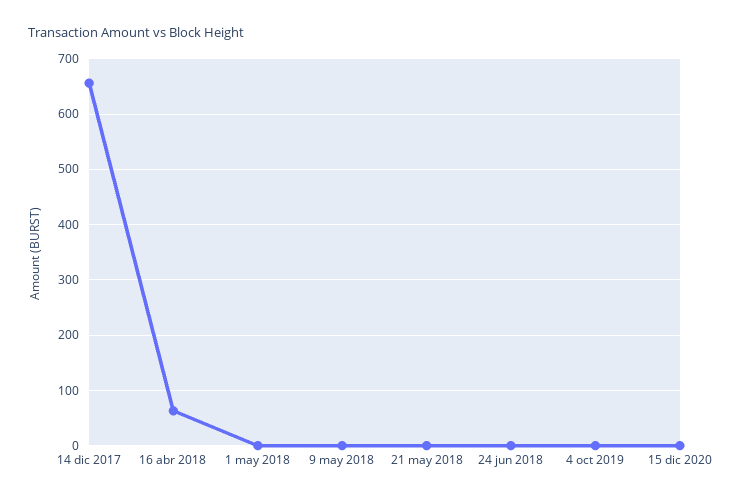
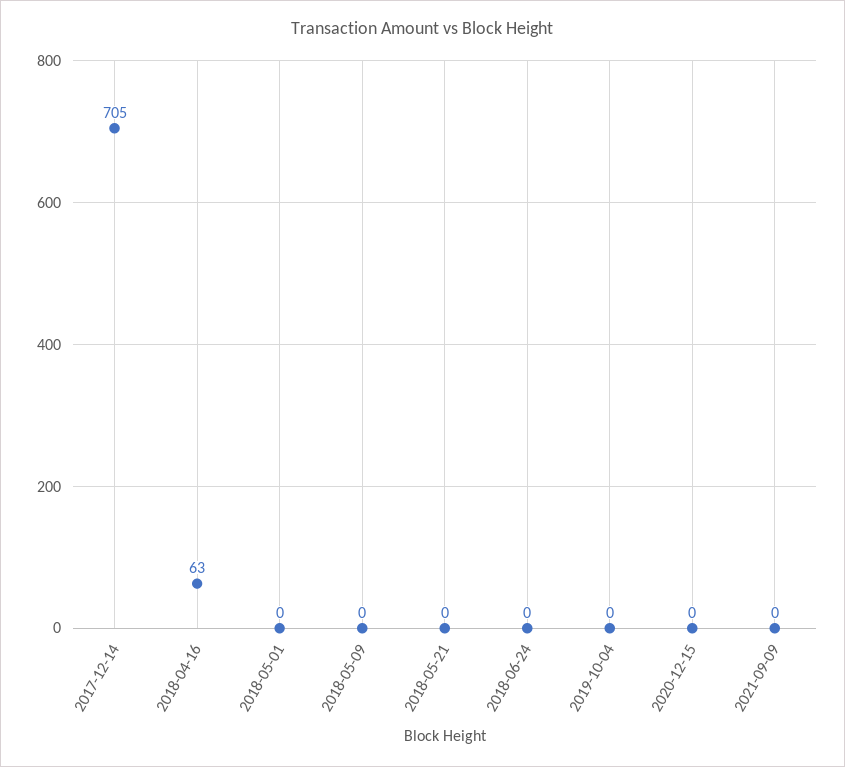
14 dic 2017: 660 -> 705
2021-09-09: none -> 0

